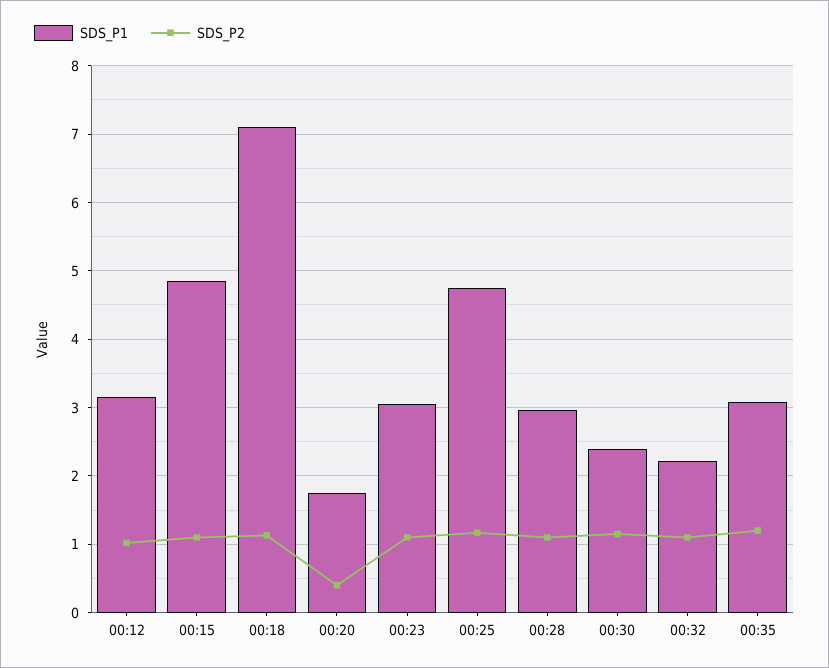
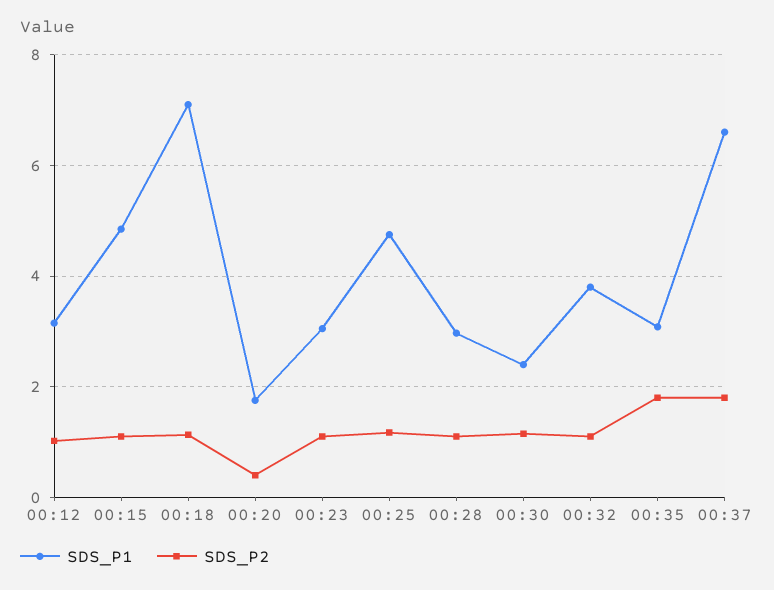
SDS_P1, 00:32: 2.2 -> 3.8
SDS_P2, 00:35: 1.2 -> 1.8
SDS_P1, 00:37: none -> 6.6
SDS_P2, 00:37: none -> 1.8

